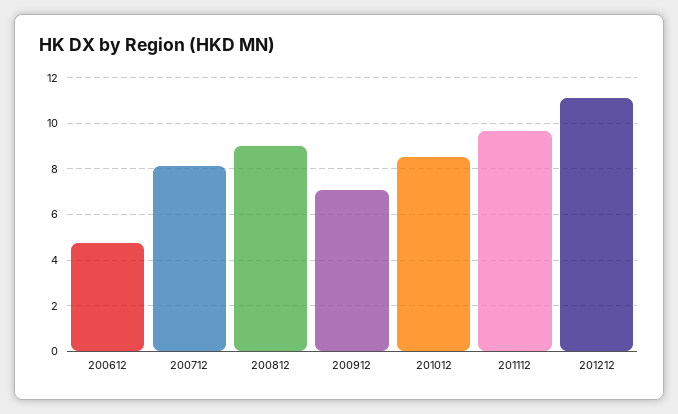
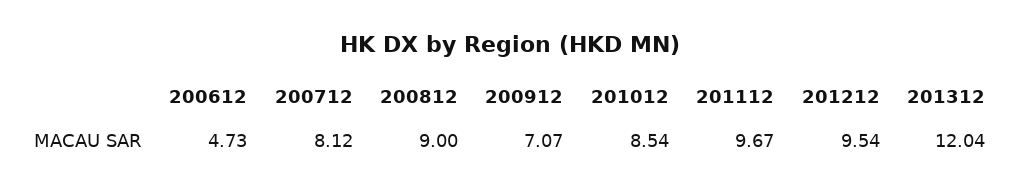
201212: 11 -> 9.54
201312: none -> 12.04

